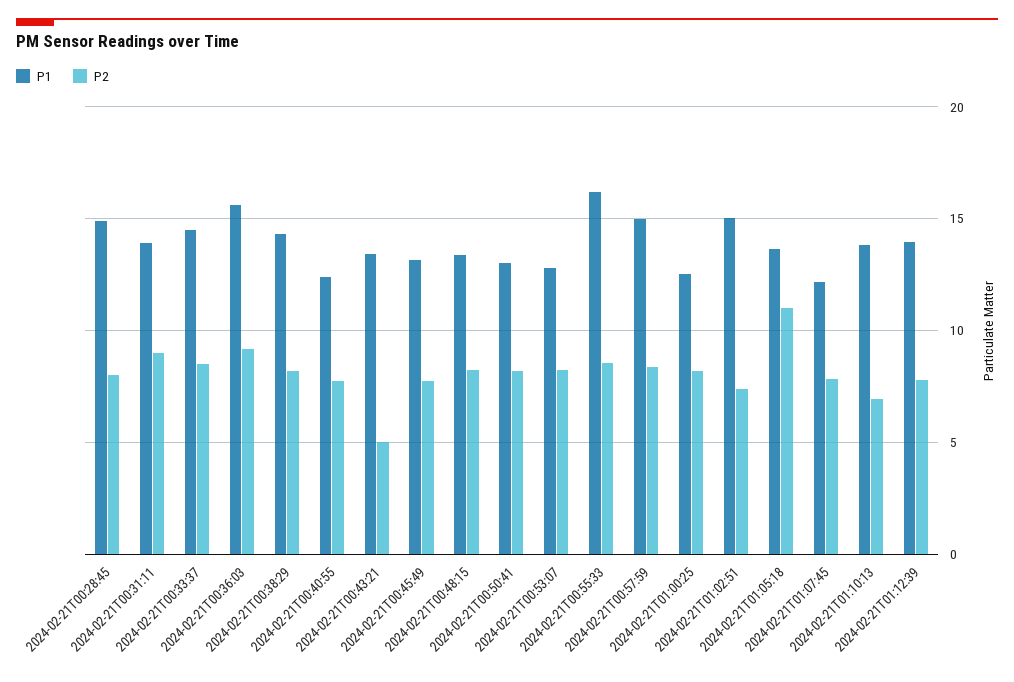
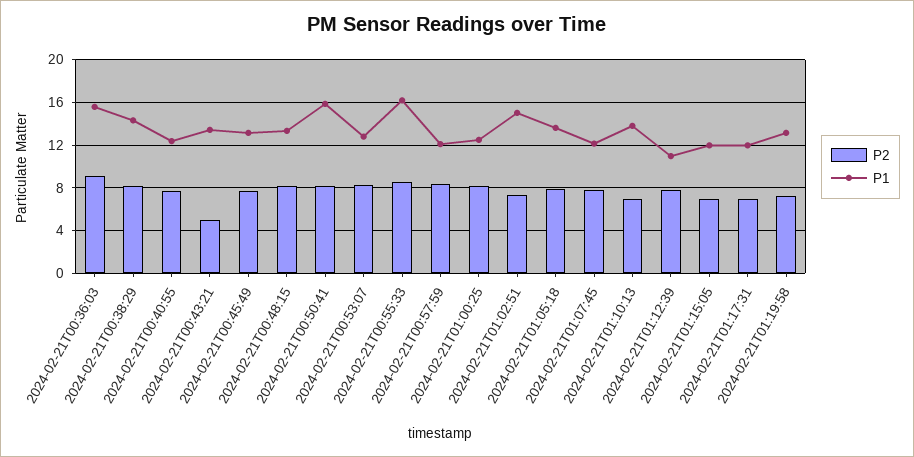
P1, 2024-02-21T00:28:45: 15 -> none
P2, 2024-02-21T00:28:45: 8 -> none
P1, 2024-02-21T00:31:11: 14 -> none
P2, 2024-02-21T00:31:11: 9 -> none
P1, 2024-02-21T00:33:37: 14.5 -> none
P2, 2024-02-21T00:33:37: 8.5 -> none
P1, 2024-02-21T00:50:41: 13 -> 16
P1, 2024-02-21T00:57:59: 15 -> 12
P2, 2024-02-21T01:05:18: 11 -> 8
P1, 2024-02-21T01:12:39: 14 -> 11
P2, 2024-02-21T01:15:05: none -> 7
P1, 2024-02-21T01:15:05: none -> 12
P2, 2024-02-21T01:17:31: none -> 7
P1, 2024-02-21T01:17:31: none -> 12
P2, 2024-02-21T01:19:58: none -> 7
P1, 2024-02-21T01:19:58: none -> 13

